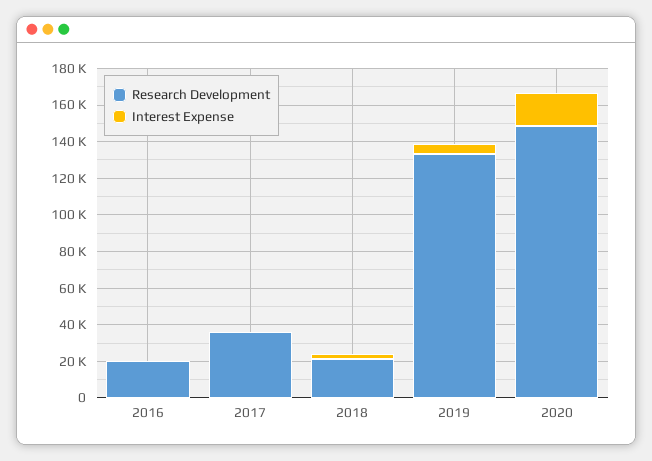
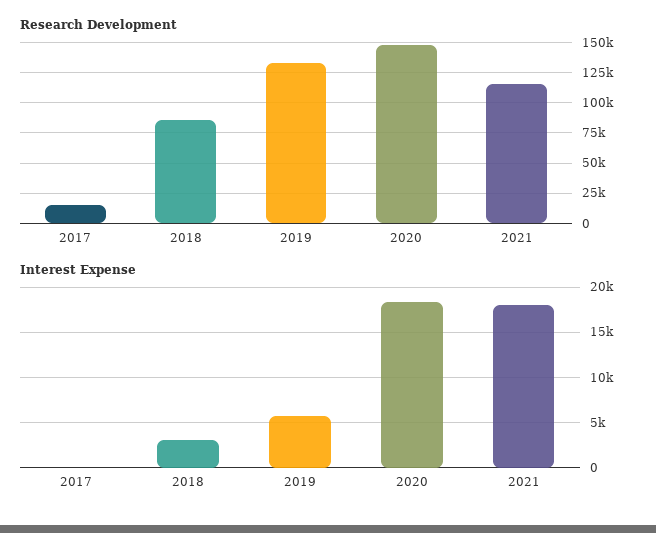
Research Development, 2016: 20000 -> none
Interest Expense, 2016: 0 -> none
Research Development, 2017: 35000 -> 15000
Research Development, 2018: 20000 -> 85000
Research Development, 2021: none -> 115000
Interest Expense, 2021: none -> 18000

